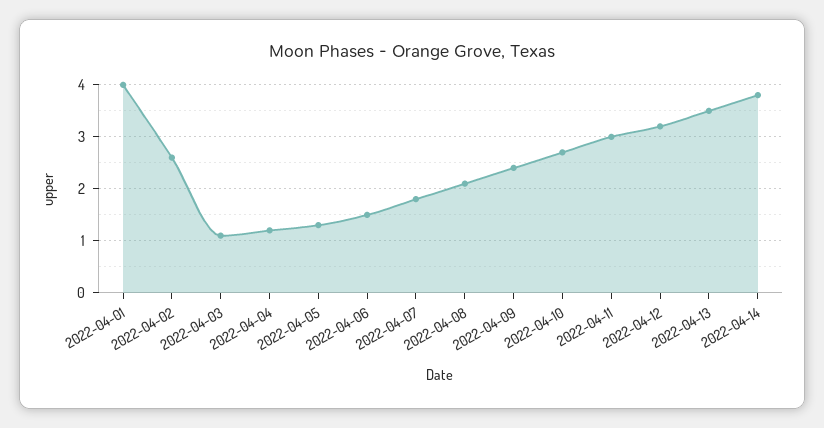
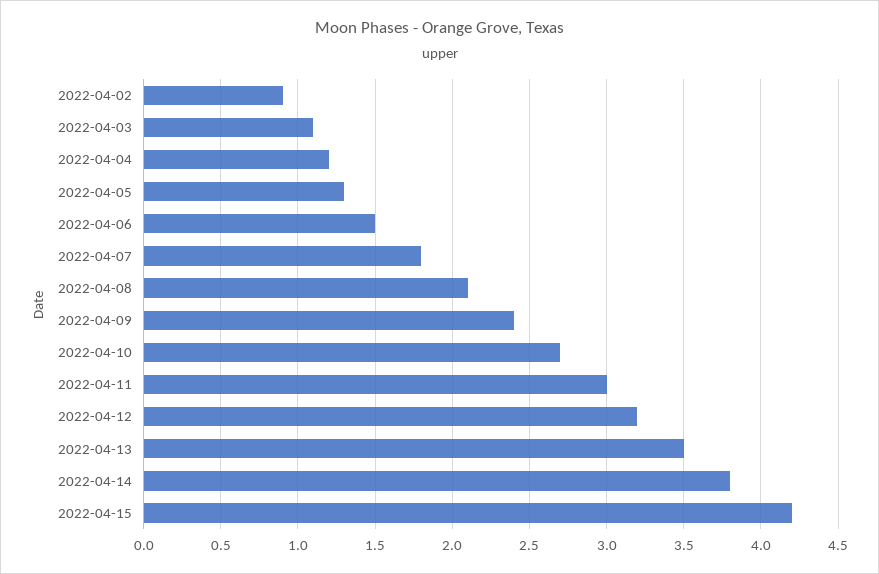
2022-04-01: 4 -> none
2022-04-02: 2.5 -> 0.9
2022-04-15: none -> 4.2

